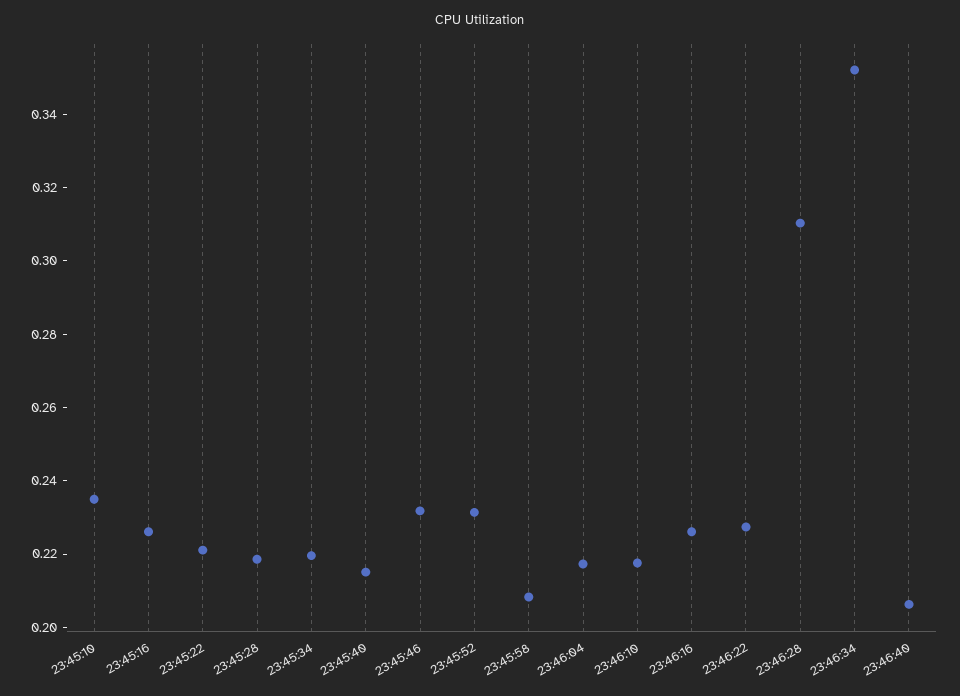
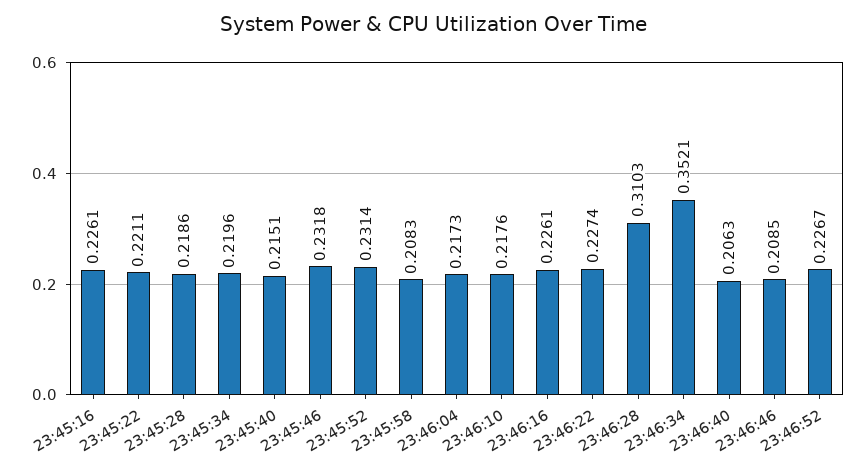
23:45:10: 0.235 -> none
23:46:46: none -> 0.2085
23:46:52: none -> 0.2267

